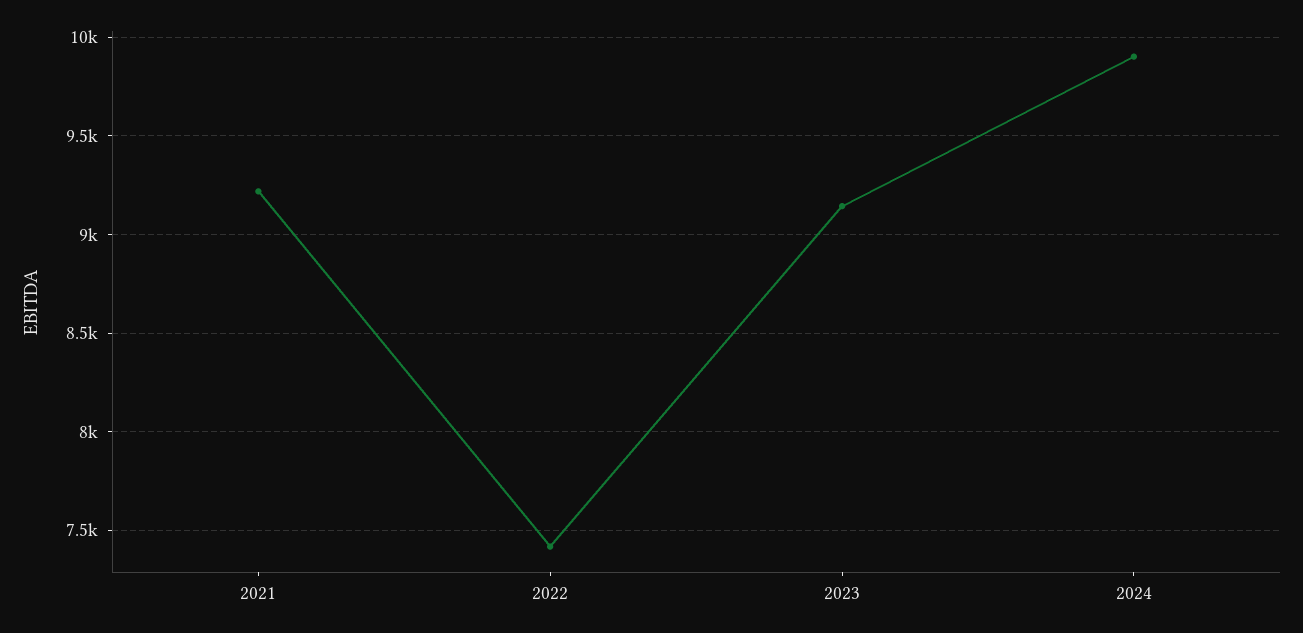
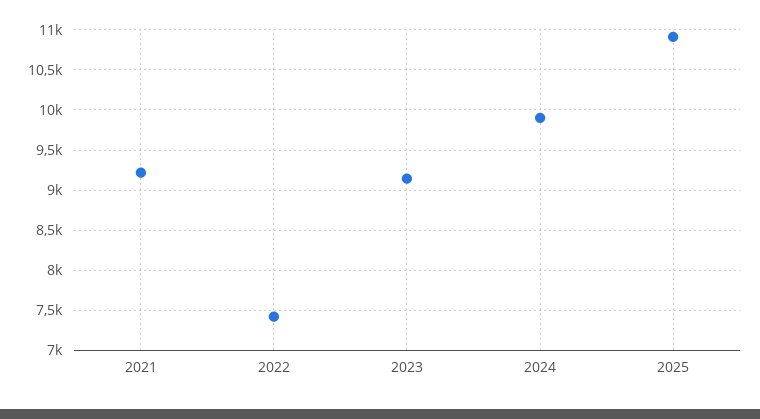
2025: none -> 10900

